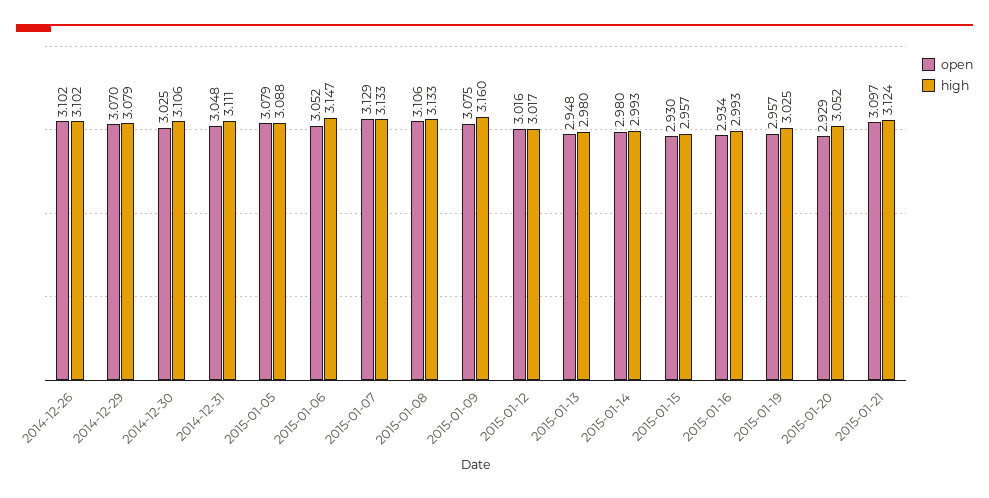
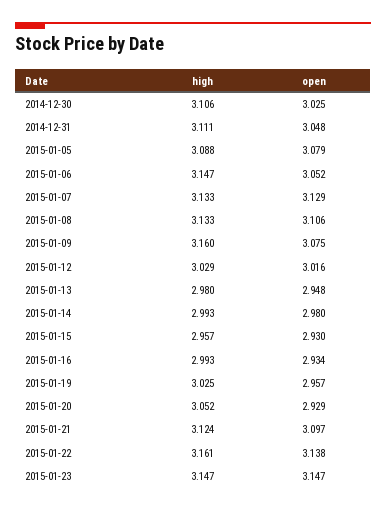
open, 2014-12-26: 3.102 -> none
high, 2014-12-26: 3.102 -> none
open, 2014-12-29: 3.07 -> none
high, 2014-12-29: 3.079 -> none
high, 2015-01-12: 3.017 -> 3.029
high, 2015-01-22: none -> 3.161
open, 2015-01-22: none -> 3.138
high, 2015-01-23: none -> 3.147
open, 2015-01-23: none -> 3.147

